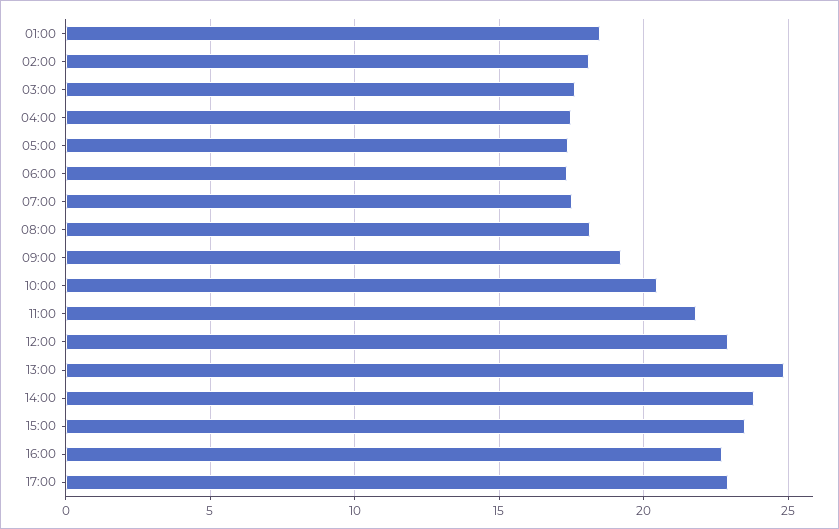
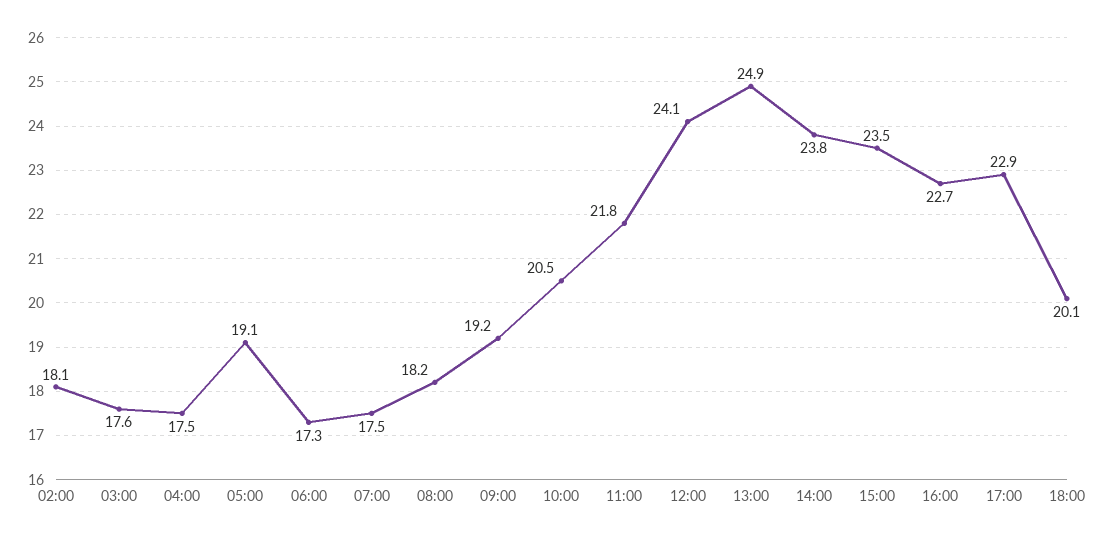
01:00: 18.5 -> none
05:00: 17.5 -> 19.1
12:00: 23 -> 24.1
18:00: none -> 20.1

